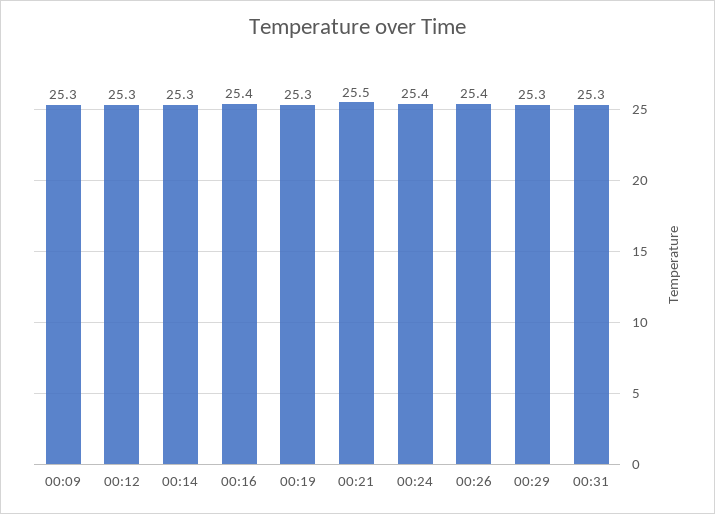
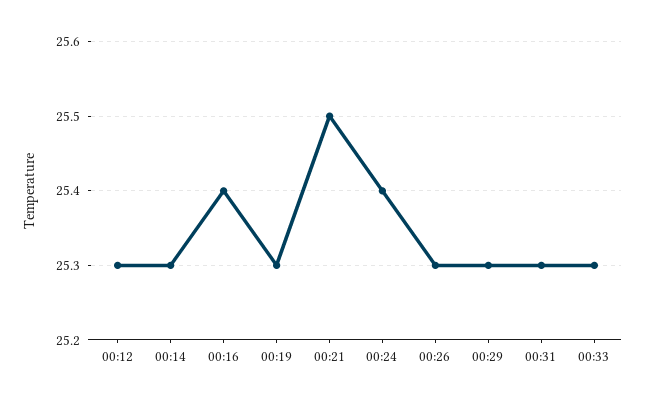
00:09: 25.3 -> none
00:26: 25.4 -> 25.3
00:33: none -> 25.3

